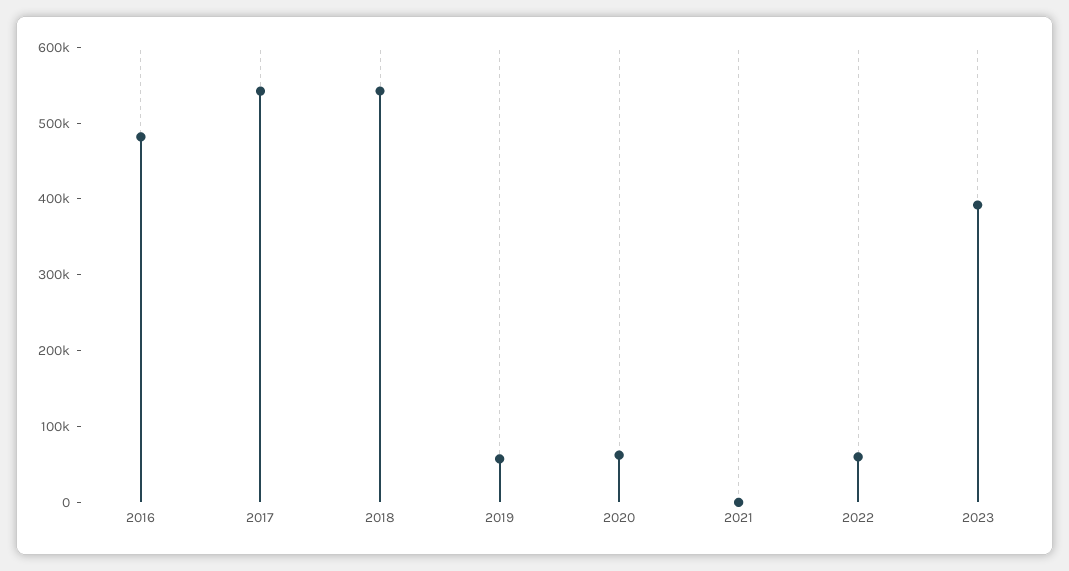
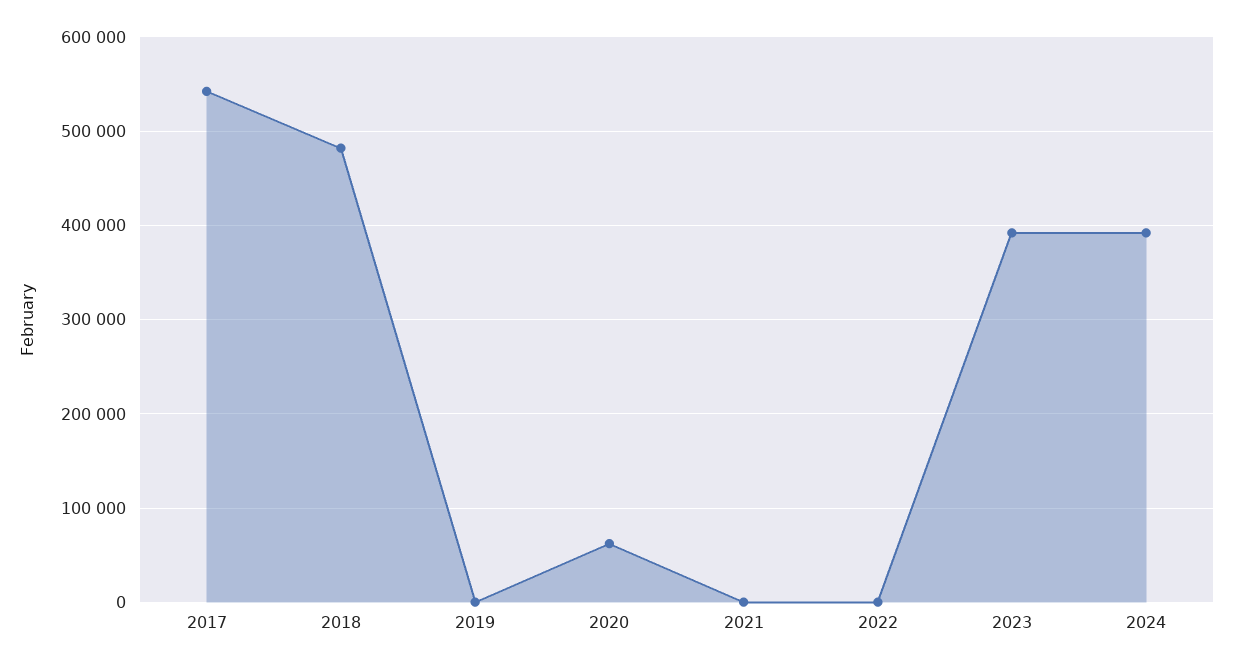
2016: 480000 -> none
2018: 540000 -> 480000
2019: 60000 -> 0
2022: 60000 -> 0
2024: none -> 390000

